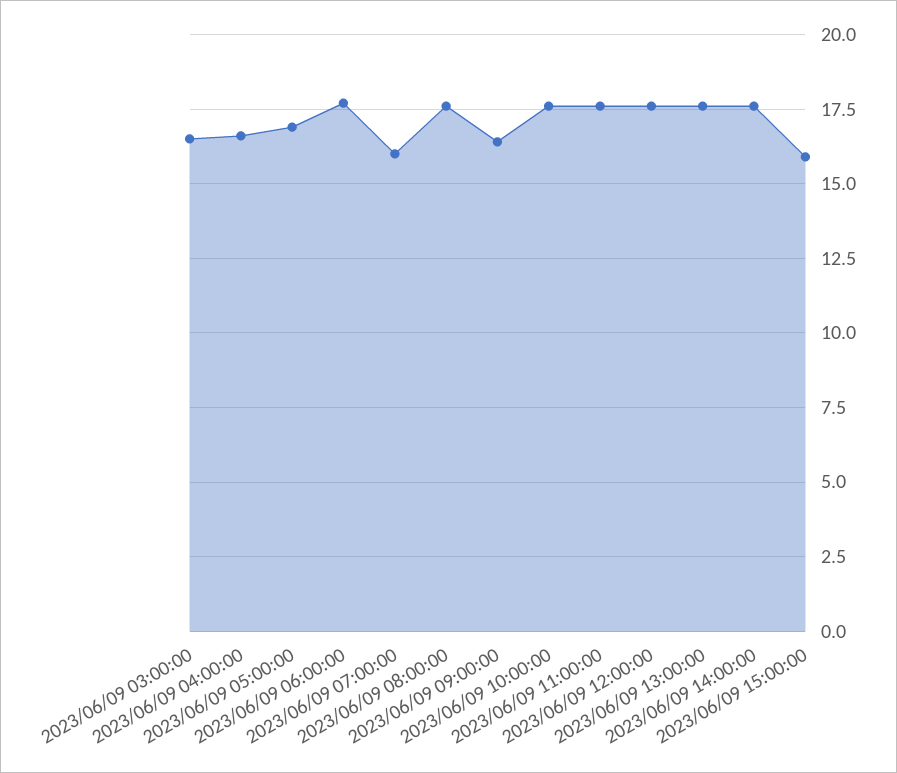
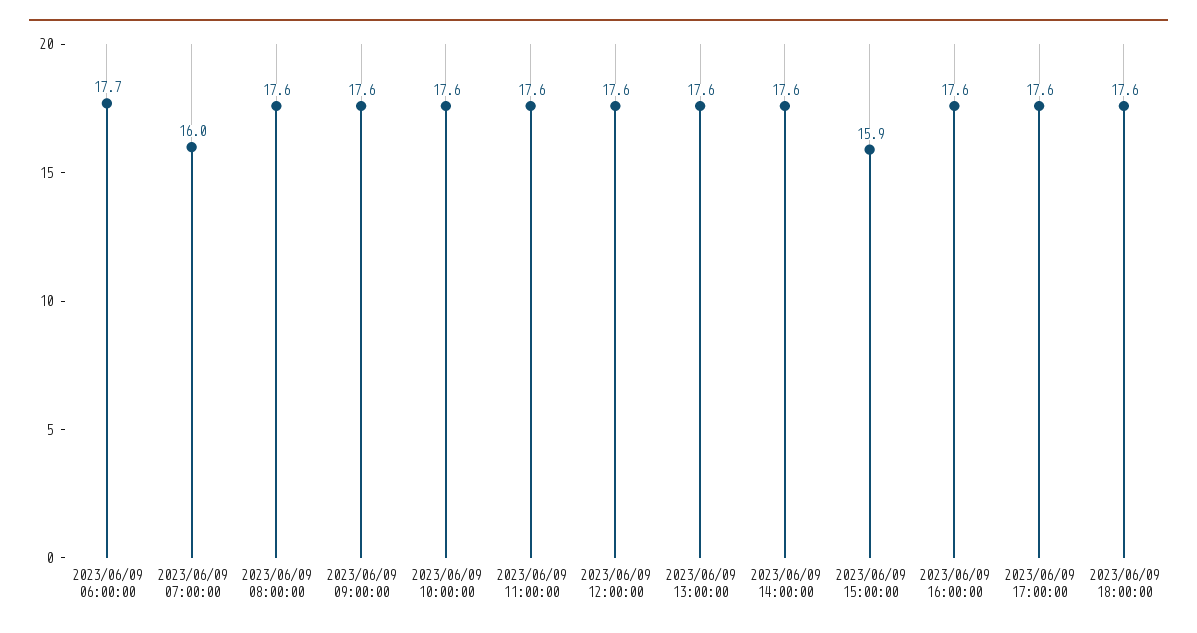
2023/06/09 03:00:00: 16.5 -> none
2023/06/09 04:00:00: 16.5 -> none
2023/06/09 05:00:00: 17 -> none
2023/06/09 09:00:00: 16.5 -> 17.6
2023/06/09 16:00:00: none -> 17.6
2023/06/09 17:00:00: none -> 17.6
2023/06/09 18:00:00: none -> 17.6

